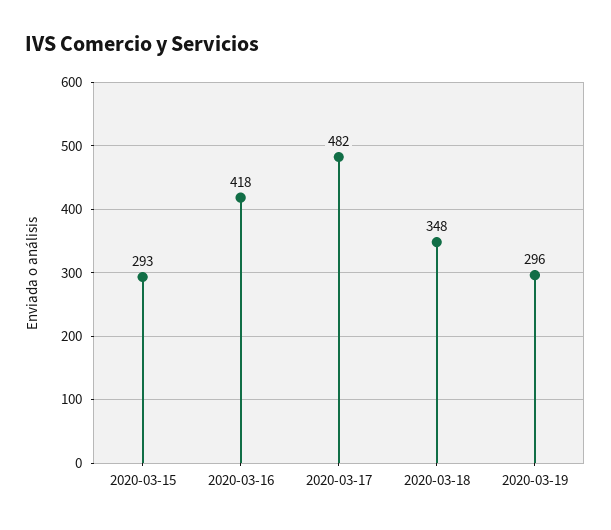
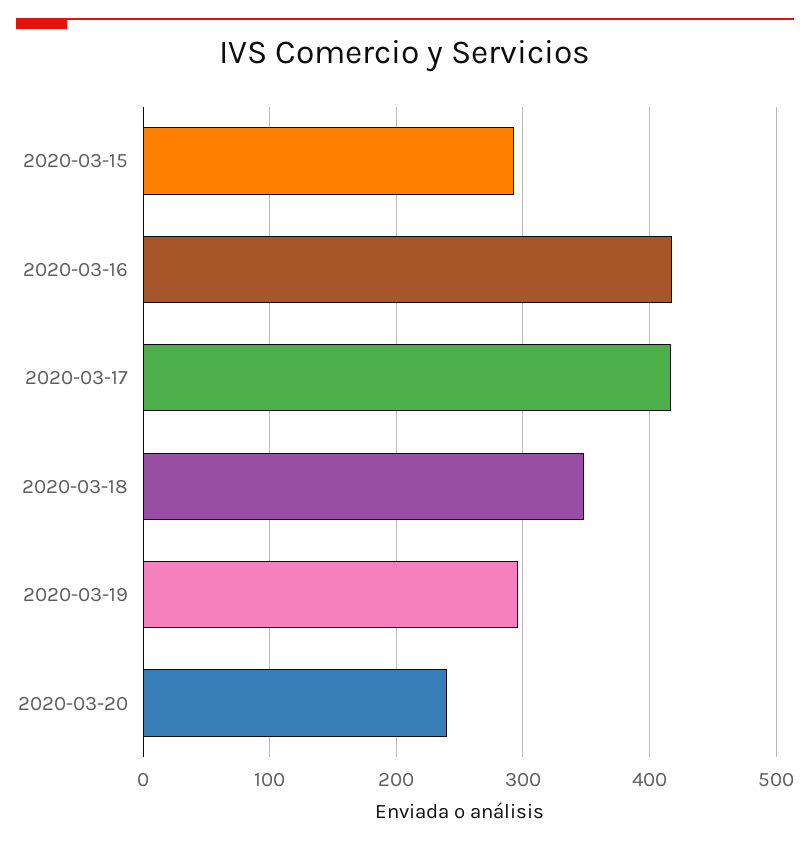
2020-03-17: 482 -> 420
2020-03-20: none -> 240

